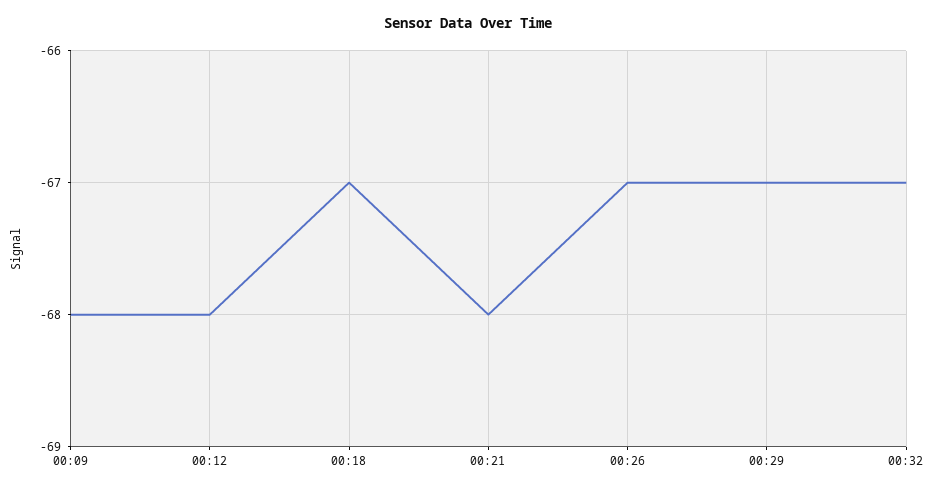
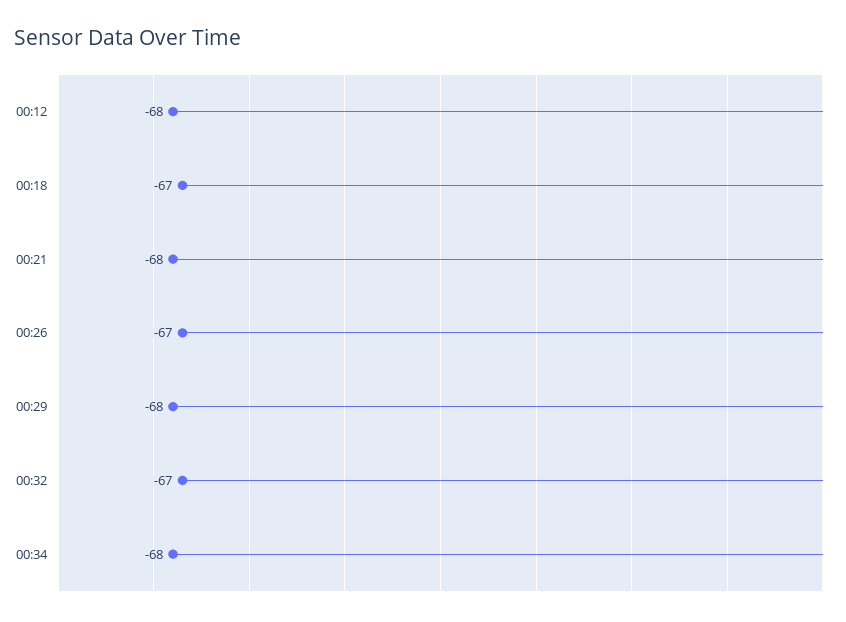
00:09: -68 -> none
00:29: -67 -> -68
00:34: none -> -68

